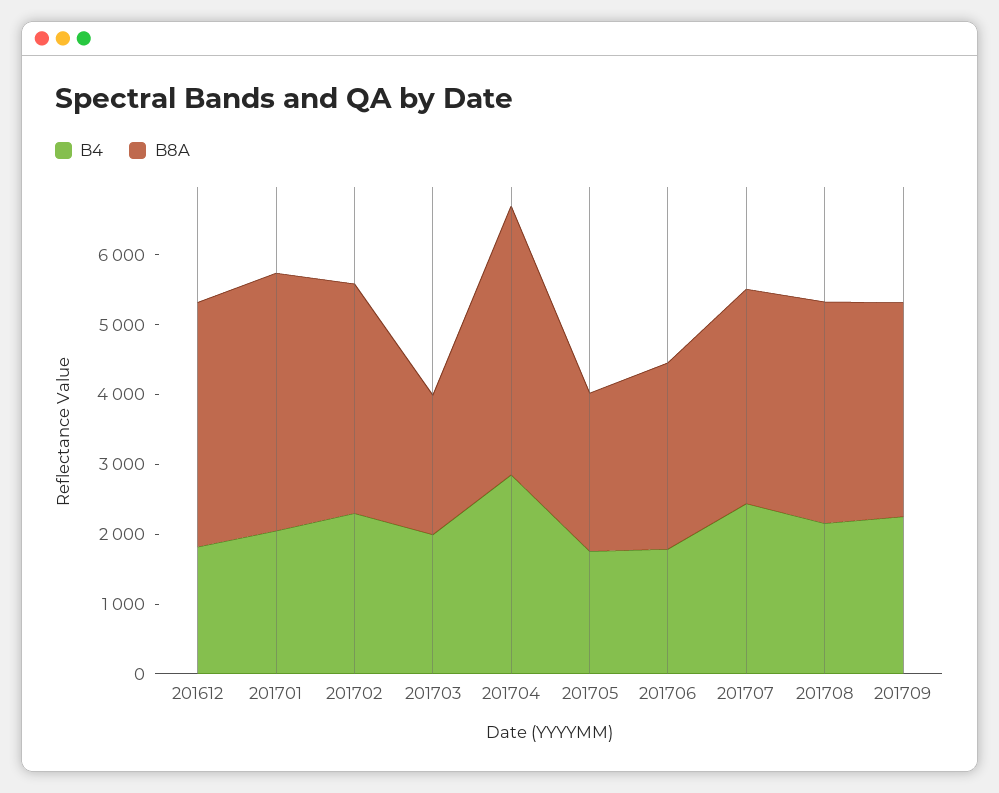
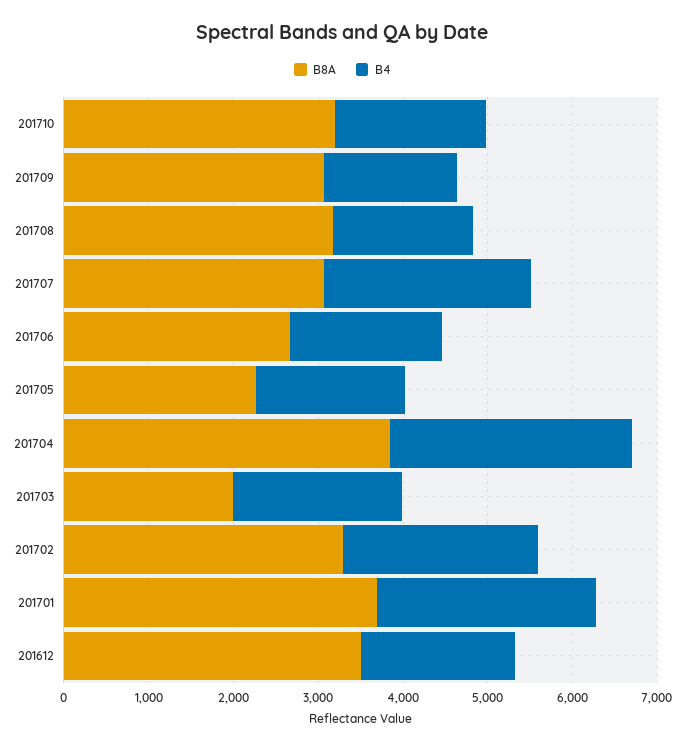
B4, 201701: 2000 -> 2600
B4, 201708: 2200 -> 1600
B4, 201709: 2200 -> 1600
B8A, 201710: none -> 3200
B4, 201710: none -> 1800

